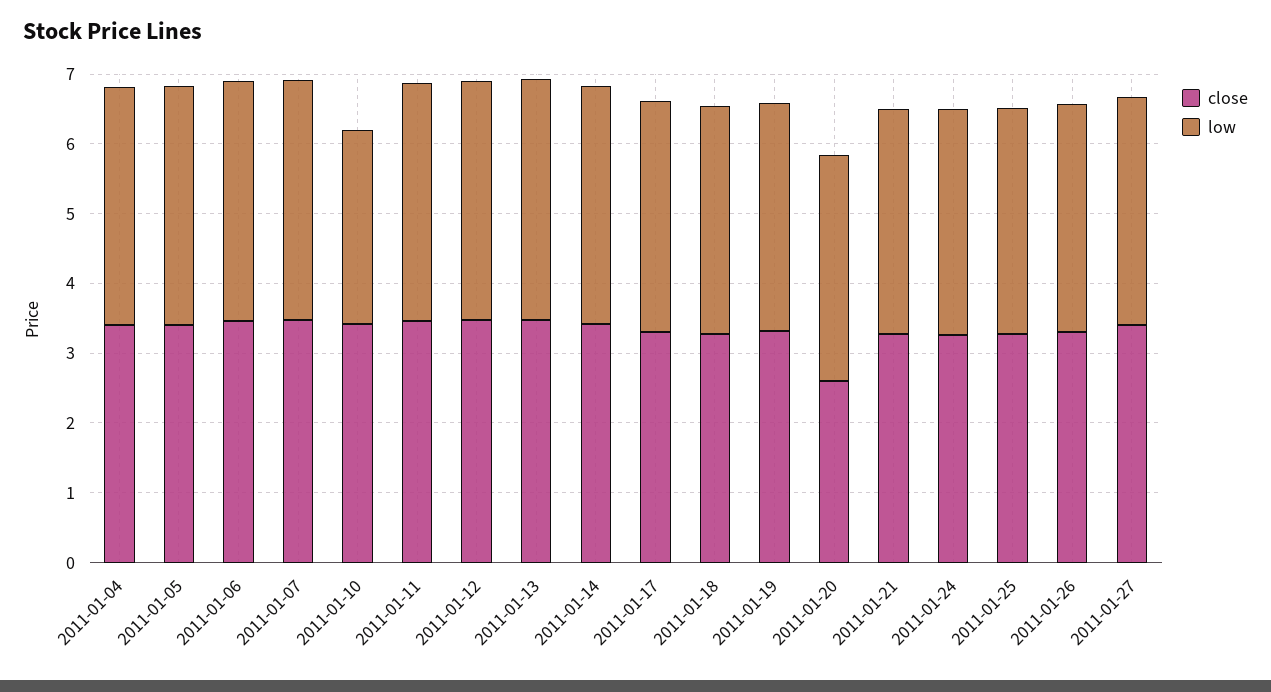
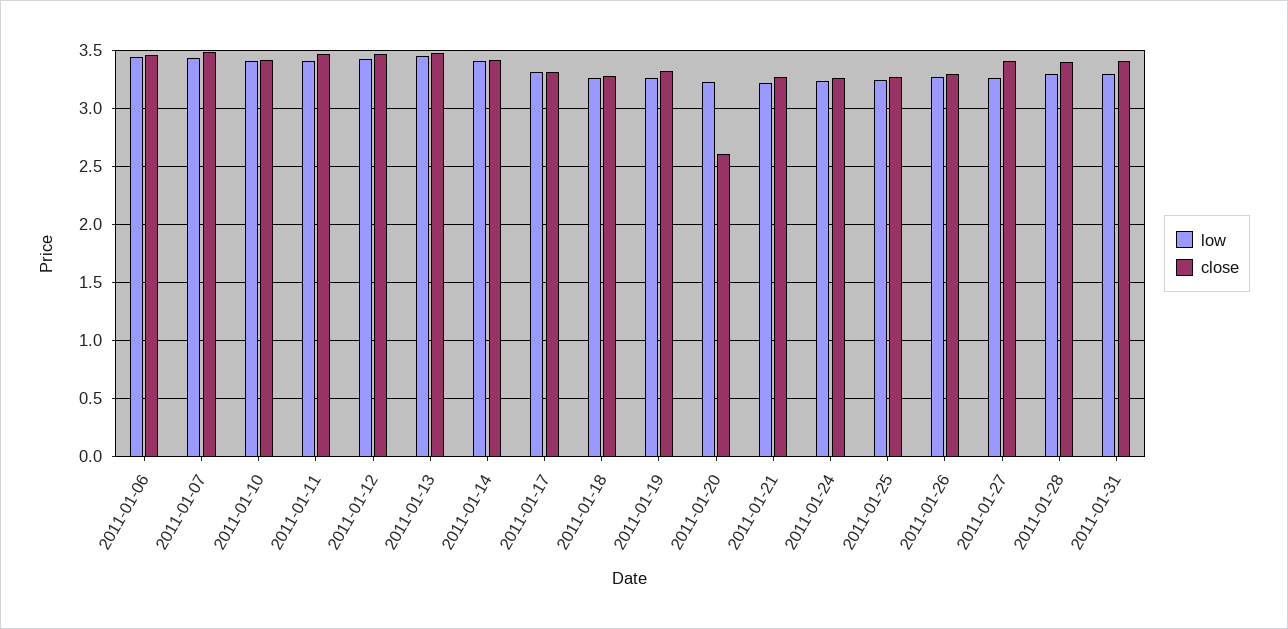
close, 2011-01-04: 3.4 -> none
low, 2011-01-04: 3.4 -> none
close, 2011-01-05: 3.4 -> none
low, 2011-01-05: 3.4 -> none
low, 2011-01-10: 2.8 -> 3.4
low, 2011-01-28: none -> 3.3
close, 2011-01-28: none -> 3.4
low, 2011-01-31: none -> 3.3
close, 2011-01-31: none -> 3.4

